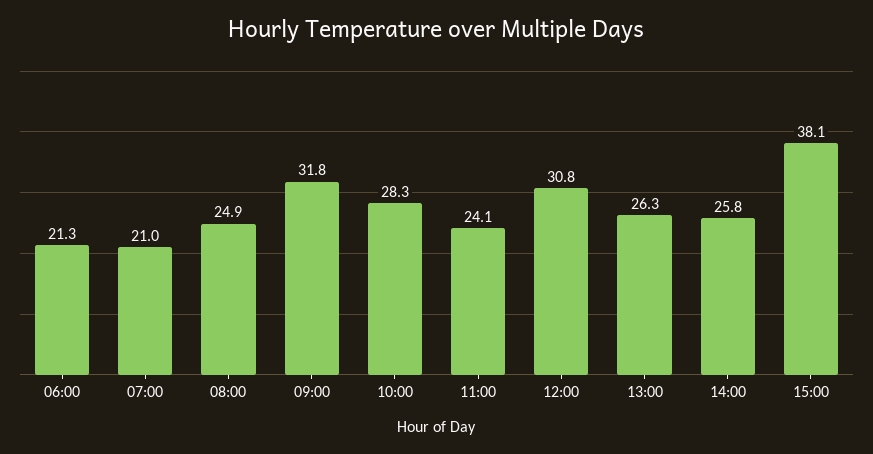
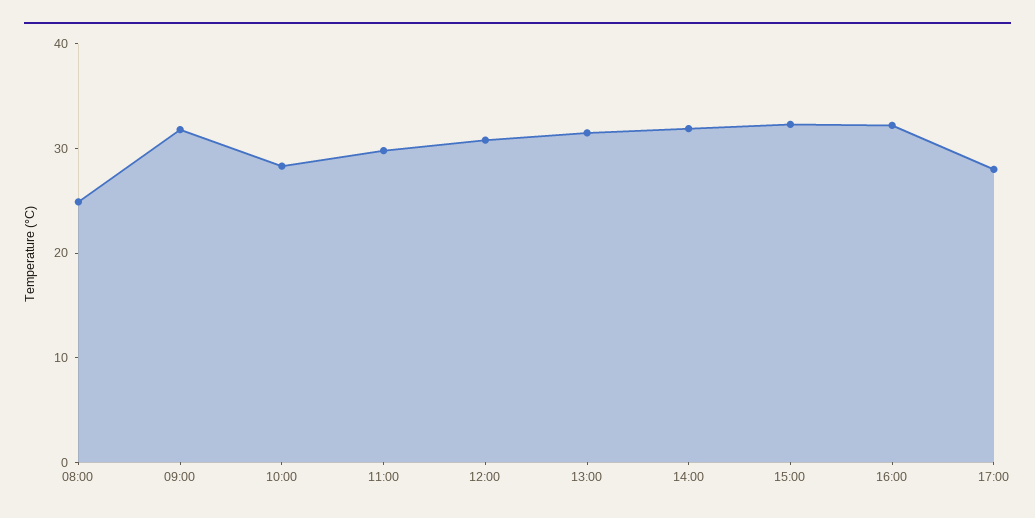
06:00: 21.3 -> none
07:00: 21 -> none
11:00: 24.1 -> 30
13:00: 26.3 -> 32
14:00: 25.8 -> 32
15:00: 38.1 -> 32
16:00: none -> 32
17:00: none -> 28

